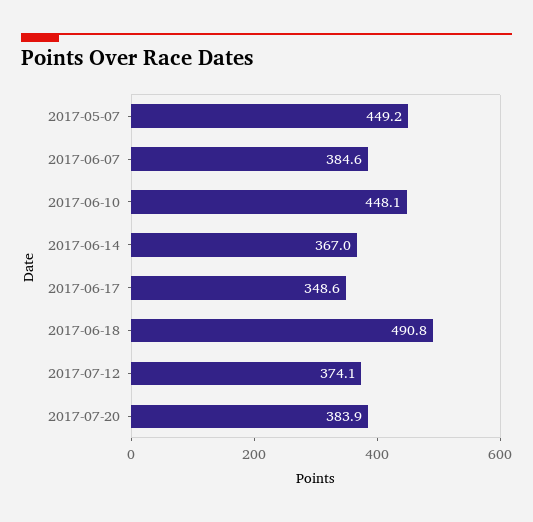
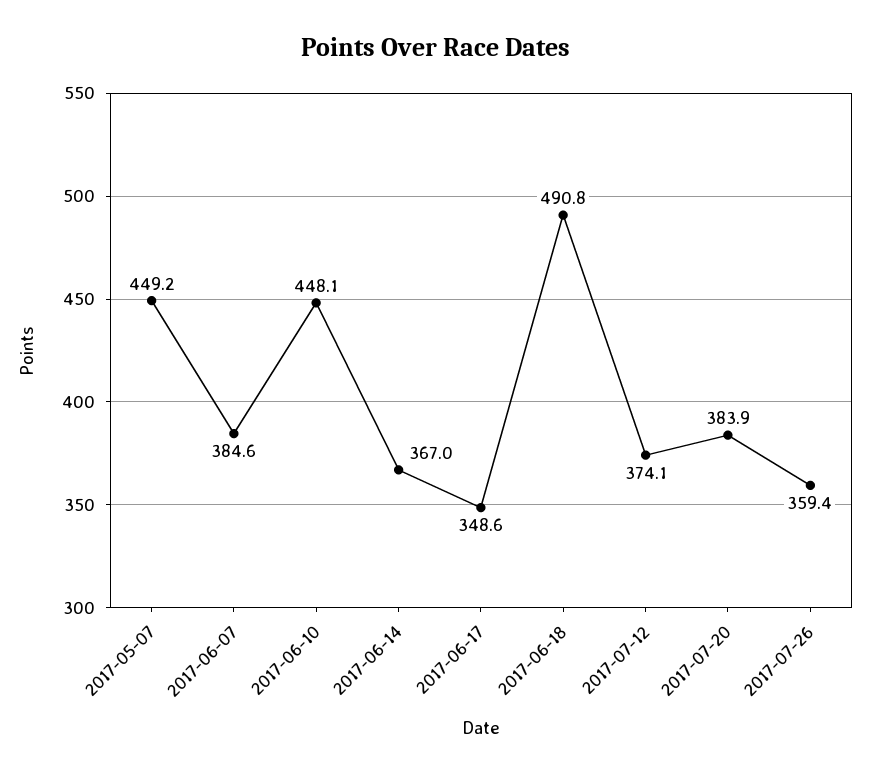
2017-07-26: none -> 359.4

